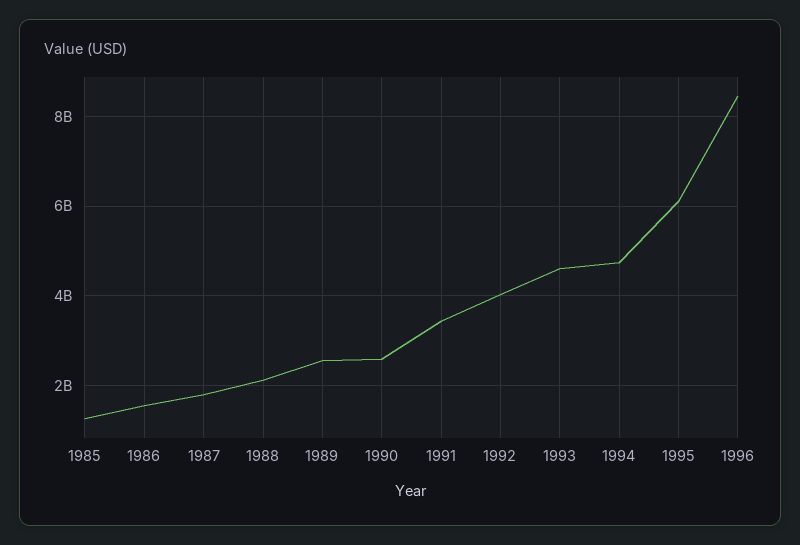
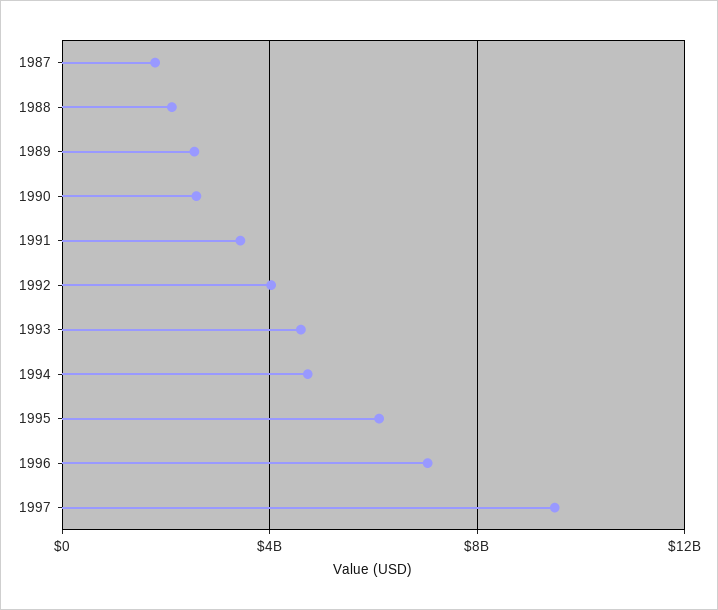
1985: 1200000000 -> none
1986: 1600000000 -> none
1996: 8400000000 -> 7000000000
1997: none -> 9500000000

